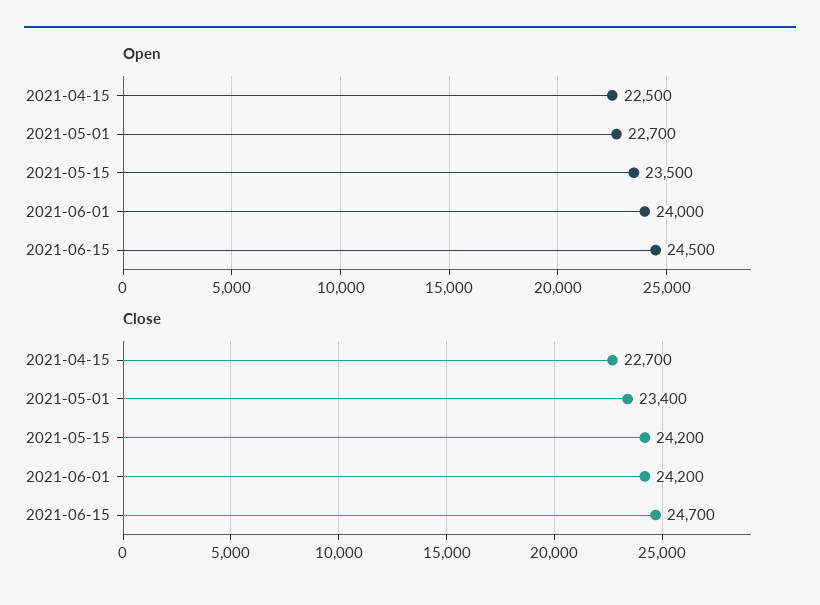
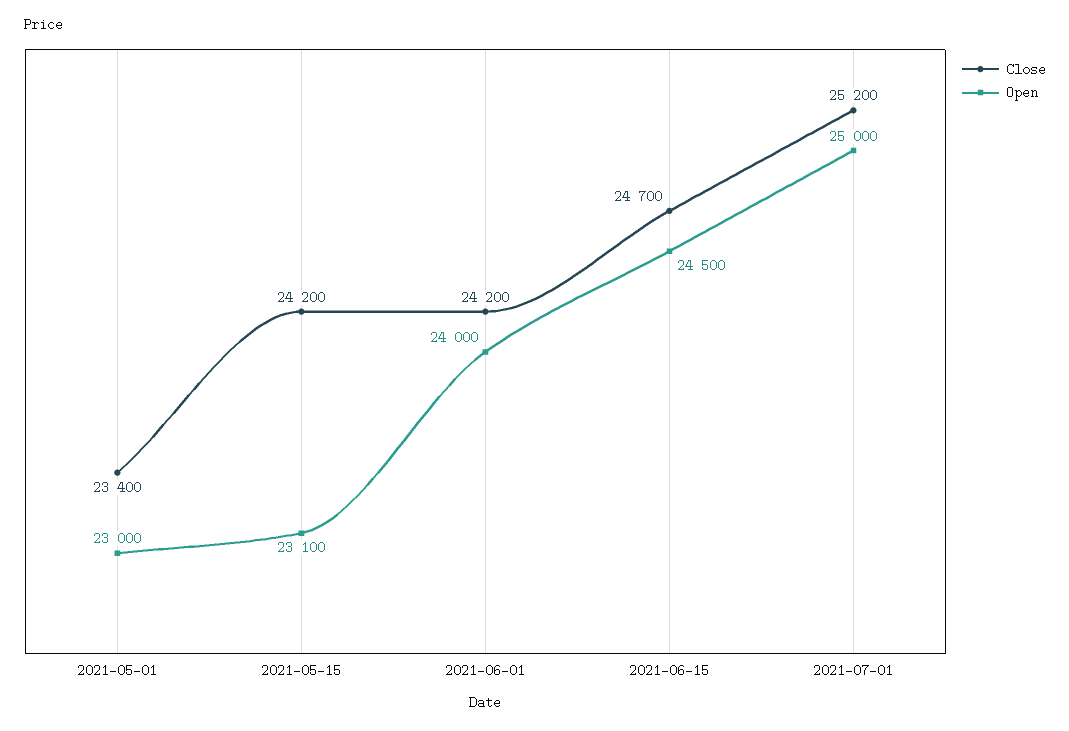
Open, 2021-04-15: 22500 -> none
Open, 2021-05-01: 22700 -> 23000
Open, 2021-05-15: 23500 -> 23100
Close, 2021-04-15: 22700 -> none
Close, 2021-07-01: none -> 25200
Open, 2021-07-01: none -> 25000

